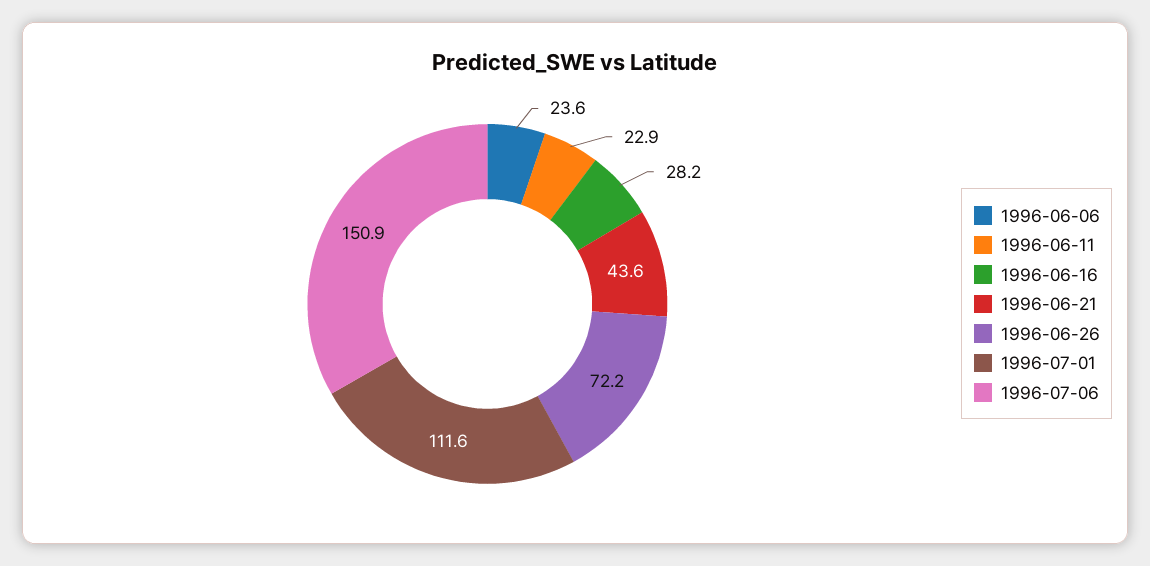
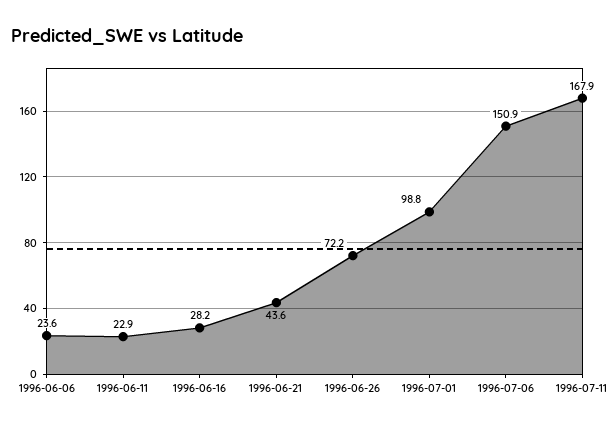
1996-07-01: 111.6 -> 98.8
1996-07-11: none -> 167.9

